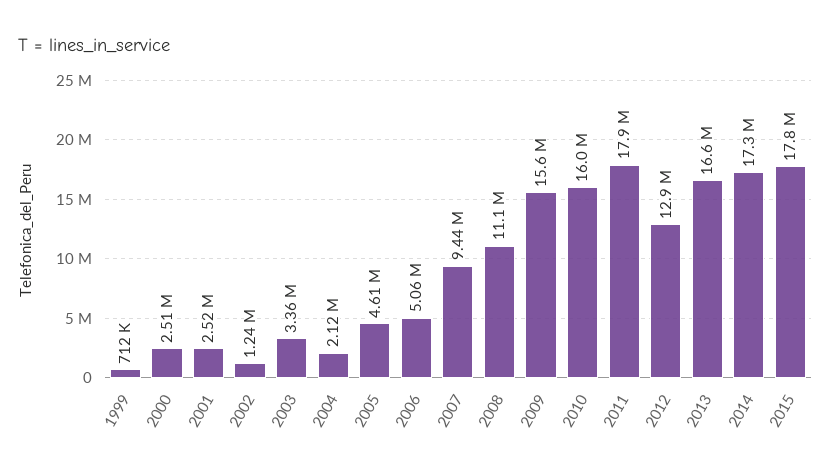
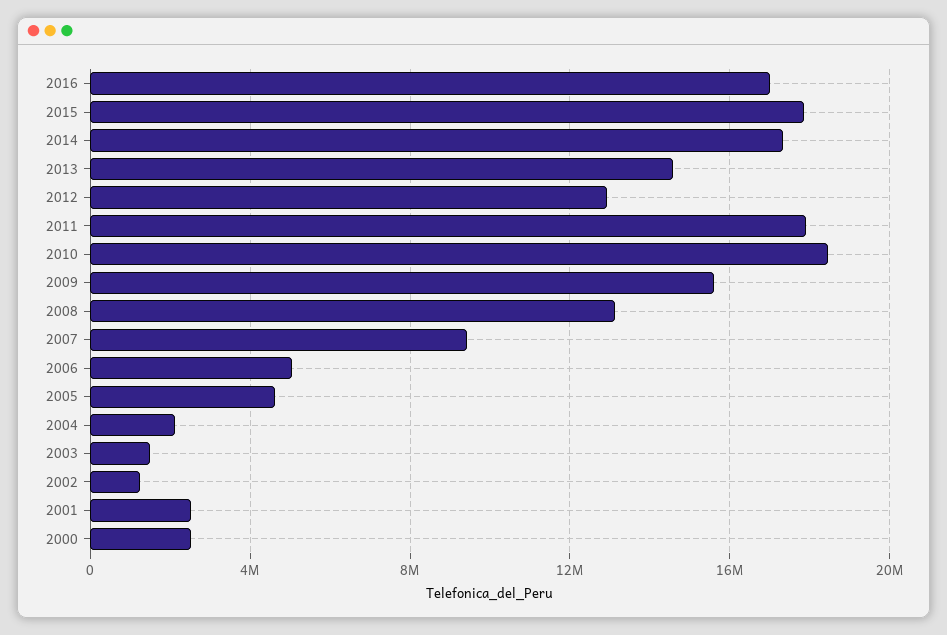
1999: 712000 -> none
2003: 3360000 -> 1500000
2008: 11100000 -> 13000000
2010: 16000000 -> 18500000
2013: 16600000 -> 14500000
2016: none -> 17000000

